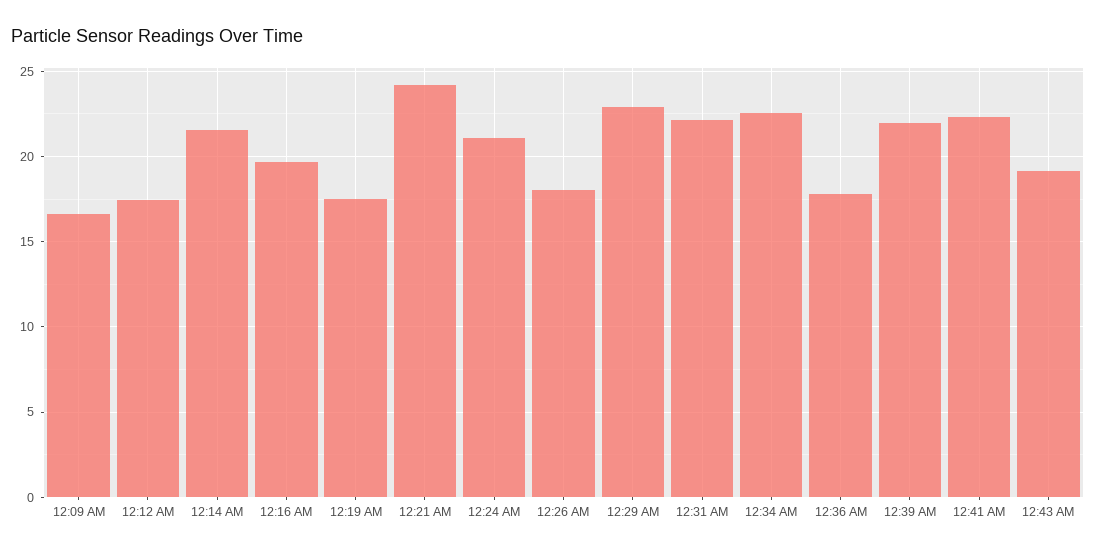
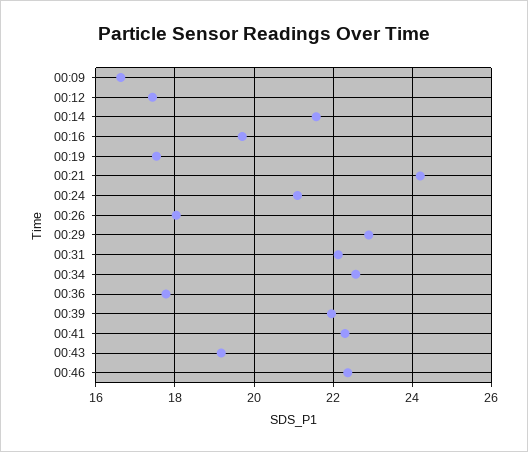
00:46: none -> 22.4

